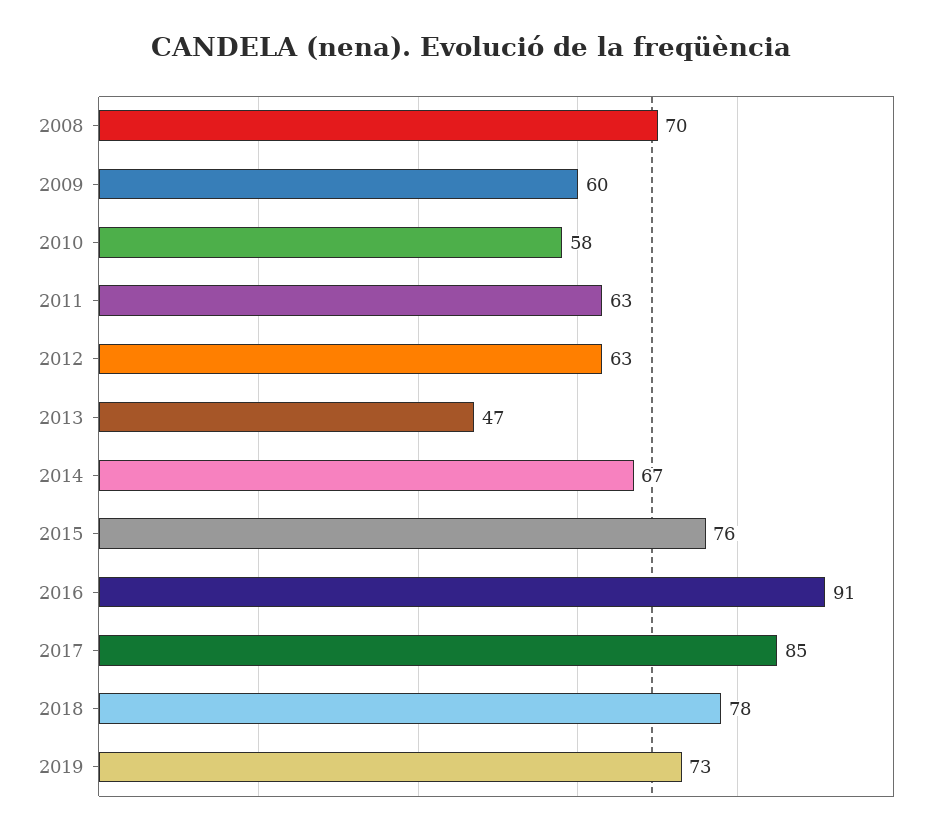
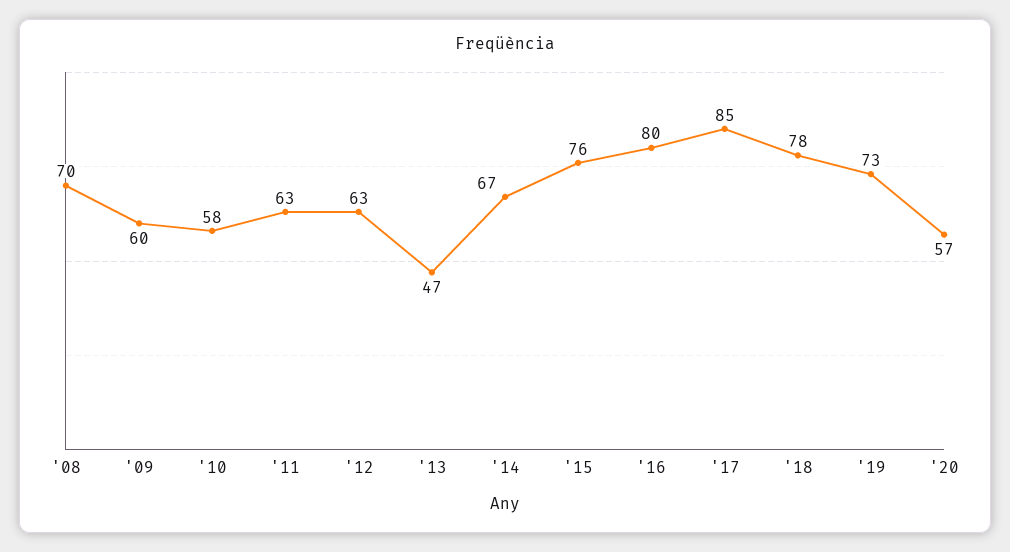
2016: 91 -> 80
'20: none -> 57

